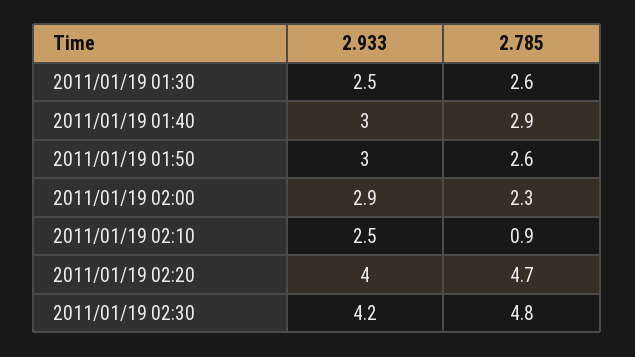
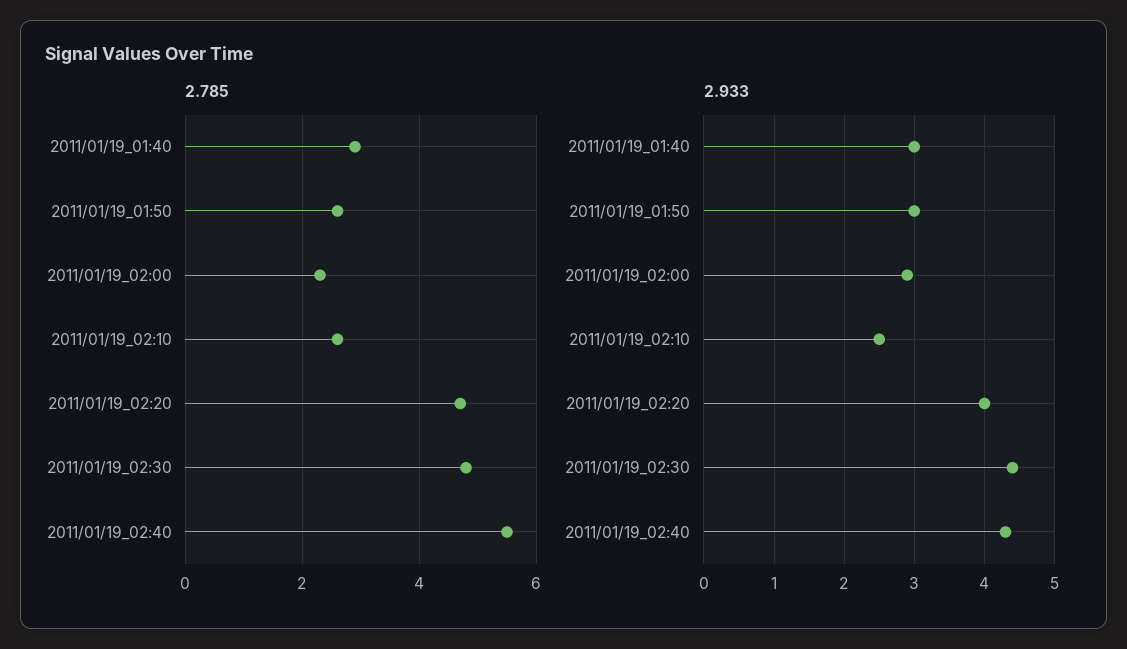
2.933, 2011/01/19 01:30: 2.5 -> none
2.785, 2011/01/19 01:30: 2.6 -> none
2.785, 2011/01/19 02:10: 0.9 -> 2.5
2.933, 2011/01/19 02:30: 4.2 -> 4.4
2.785, 2011/01/19_02:40: none -> 5.5
2.933, 2011/01/19_02:40: none -> 4.3

